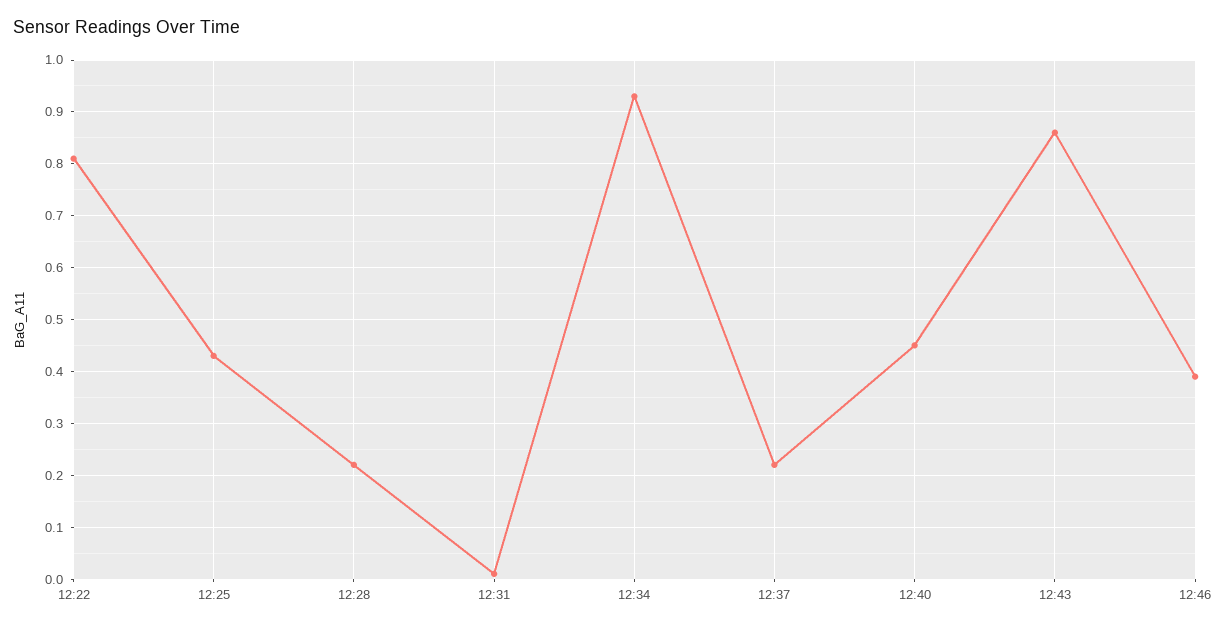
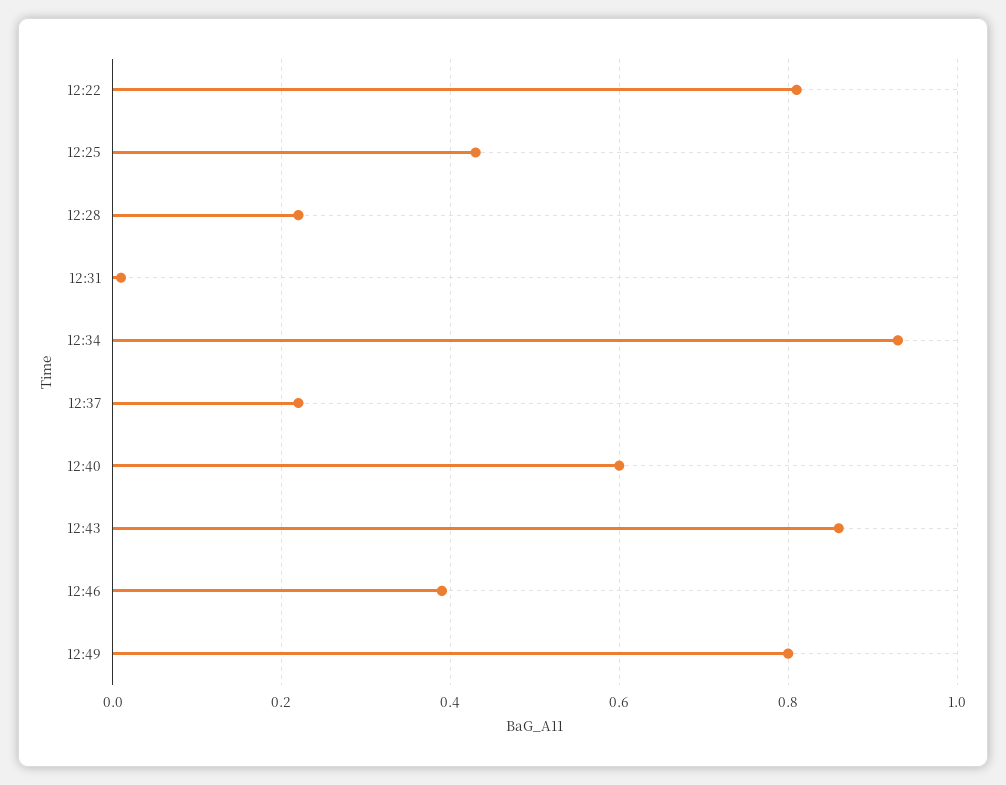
12:40: 0.45 -> 0.6
12:49: none -> 0.8

